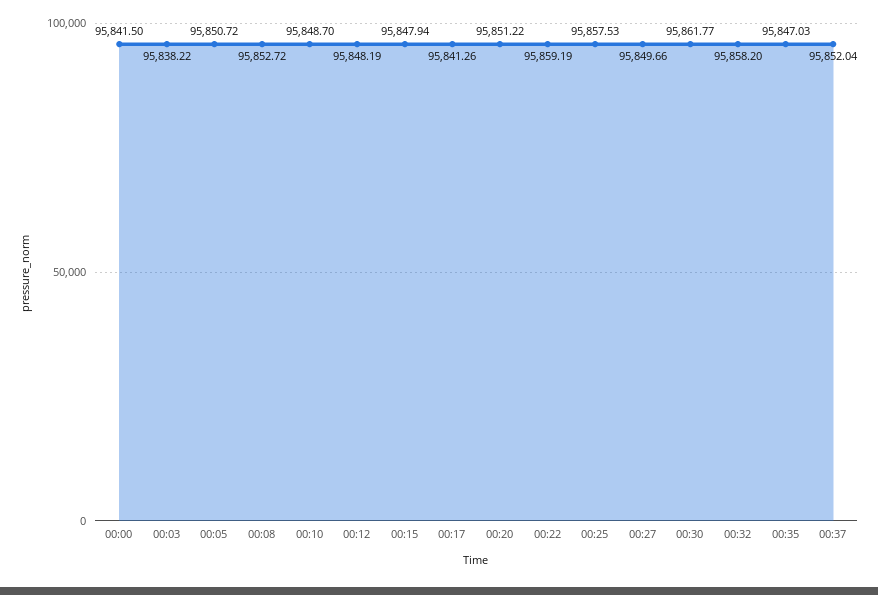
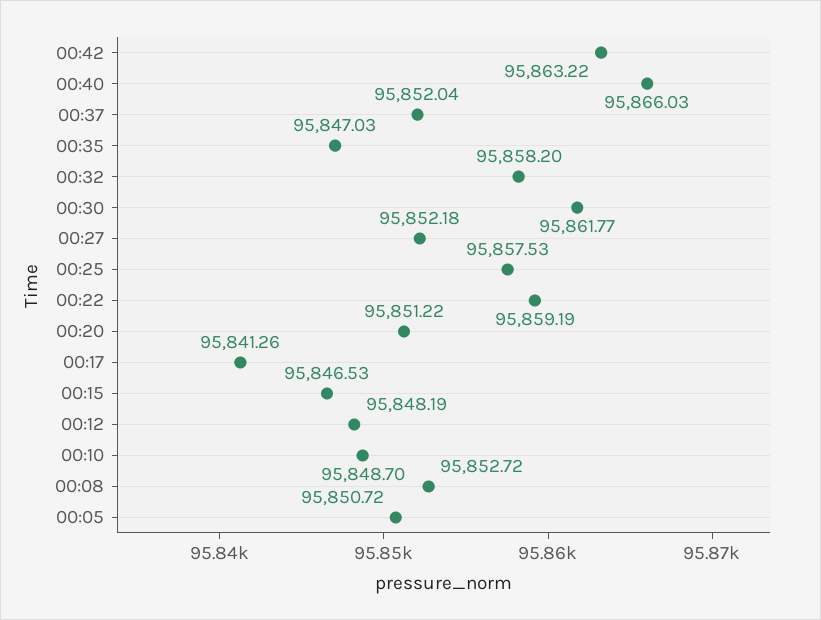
00:00: 95841.5 -> none
00:03: 95838.22 -> none
00:15: 95847.94 -> 95846.53
00:27: 95849.66 -> 95852.18
00:42: none -> 95863.22
00:40: none -> 95866.03

